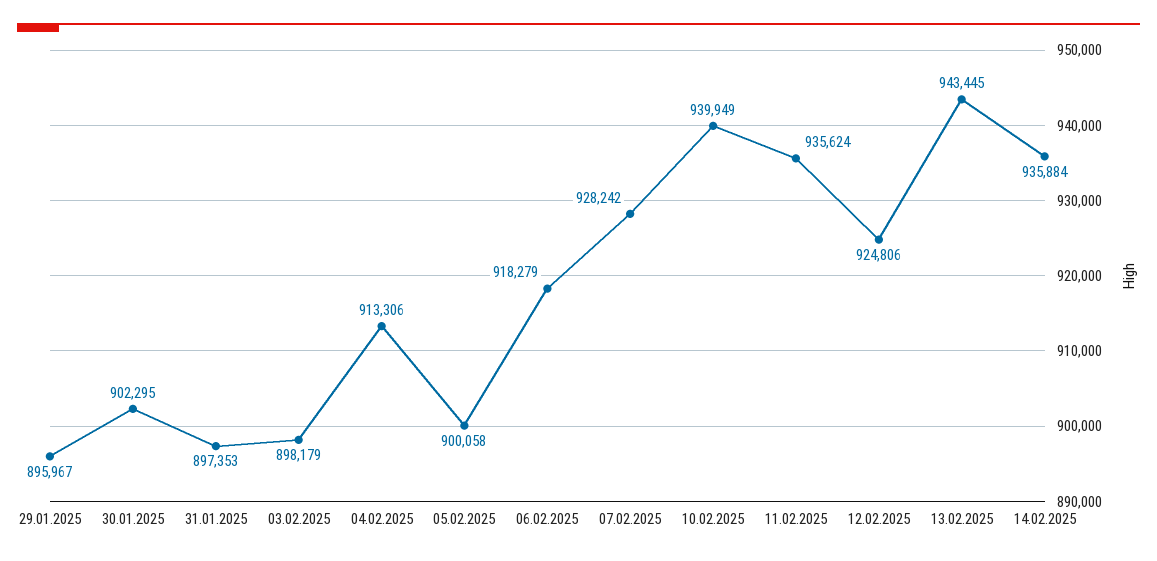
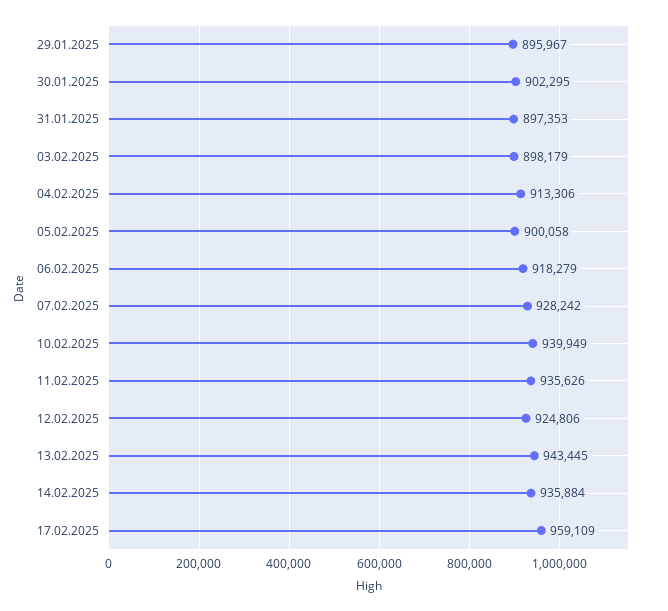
11.02.2025: 935624 -> 935626
17.02.2025: none -> 959109

